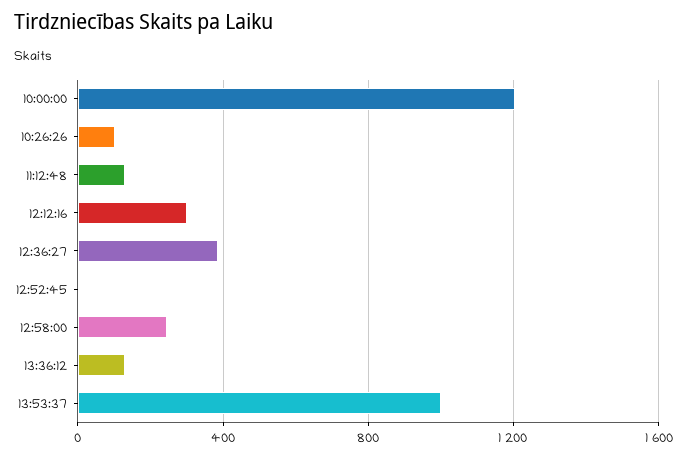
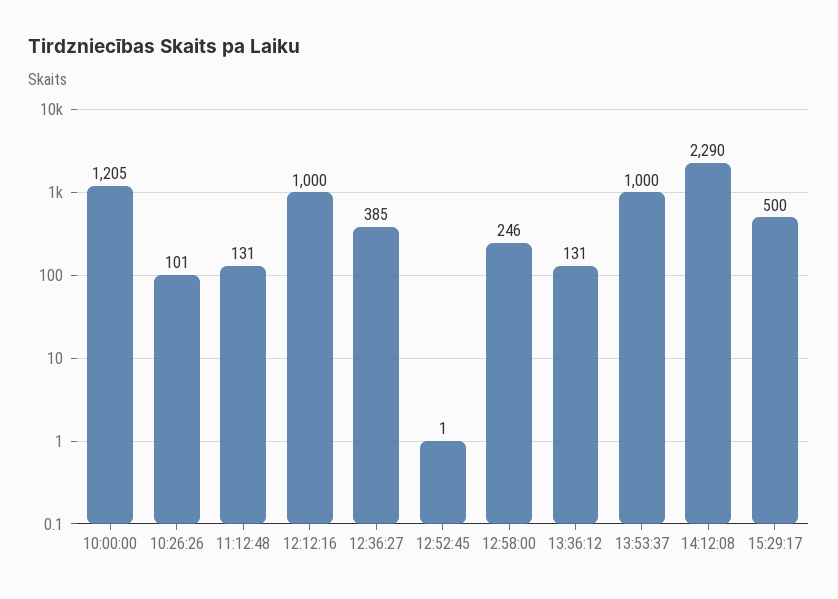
12:12:16: 300 -> 1000
14:12:08: none -> 2290
15:29:17: none -> 500

